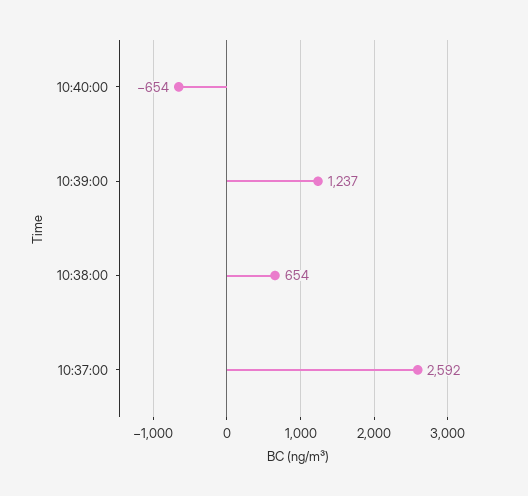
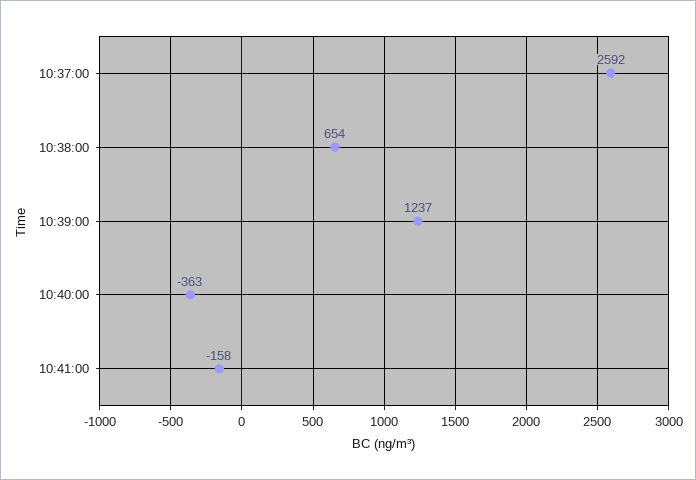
10:40:00: -654 -> -363
10:41:00: none -> -158

